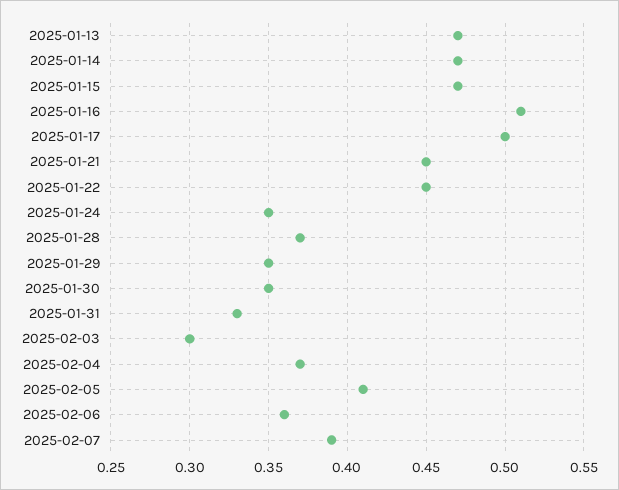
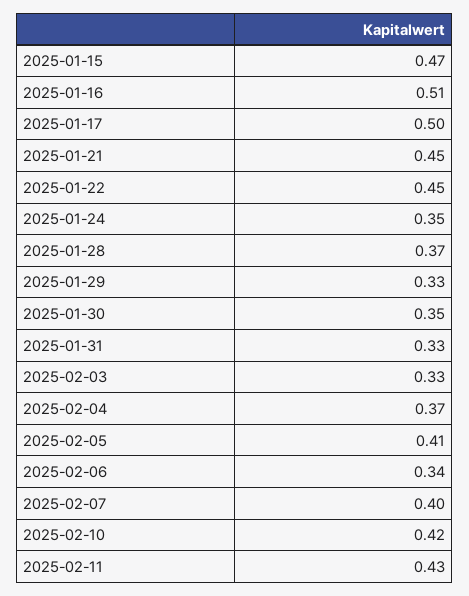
2025-01-13: 0.47 -> none
2025-01-14: 0.47 -> none
2025-01-29: 0.35 -> 0.33
2025-02-03: 0.3 -> 0.33
2025-02-06: 0.36 -> 0.34
2025-02-07: 0.39 -> 0.4
2025-02-10: none -> 0.42
2025-02-11: none -> 0.43

